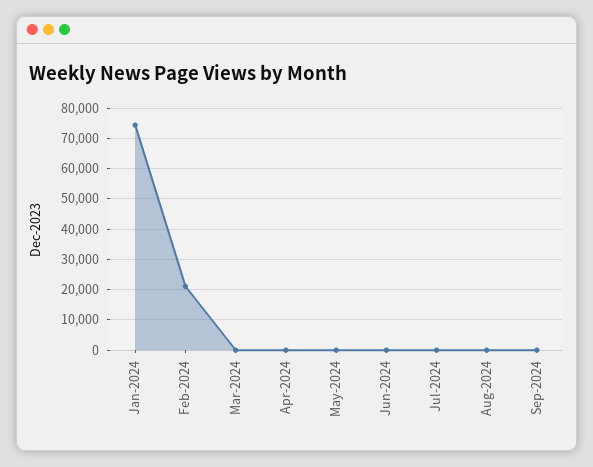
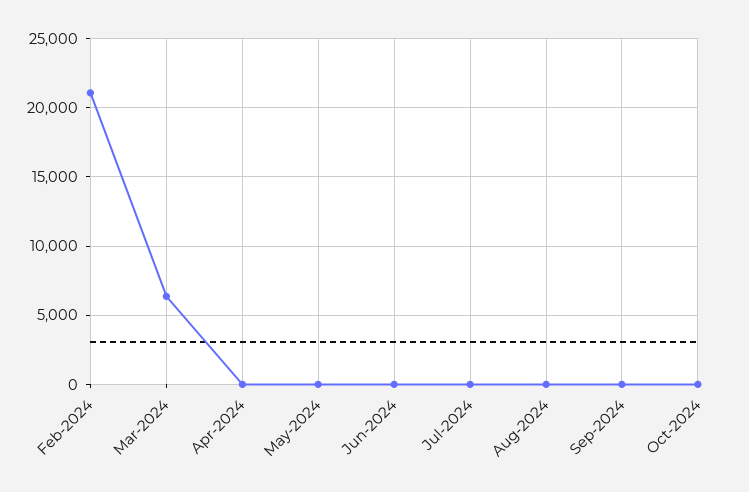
Jan-2024: 74000 -> none
Mar-2024: 0 -> 6500
Oct-2024: none -> 0

